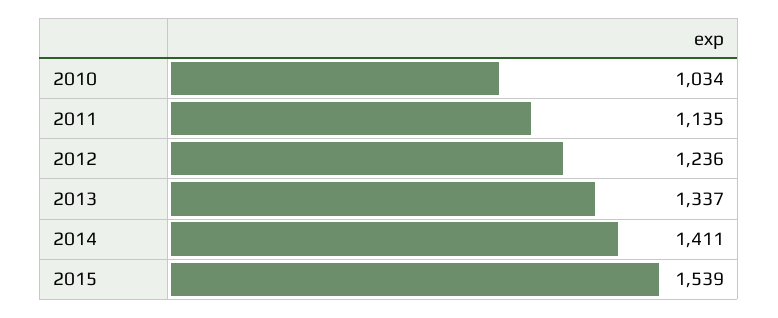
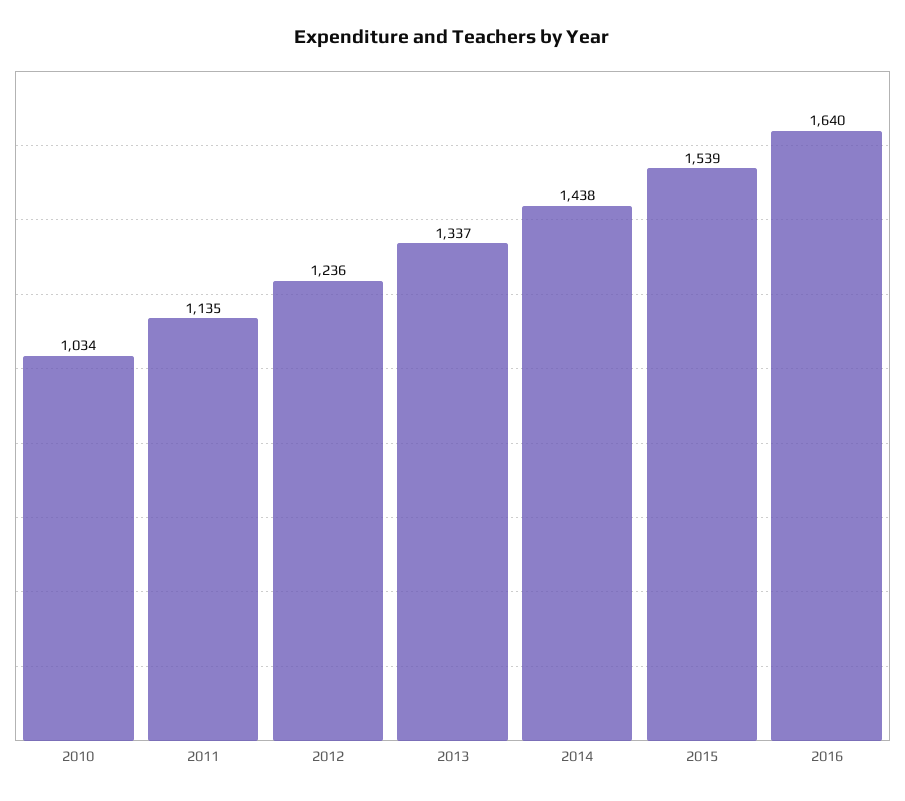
2014: 1411 -> 1438
2016: none -> 1640

